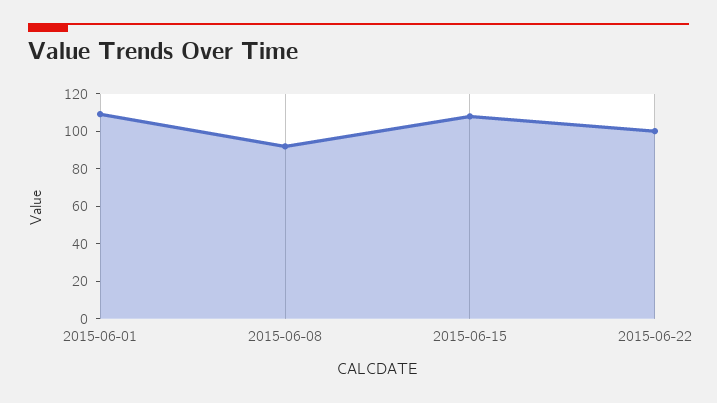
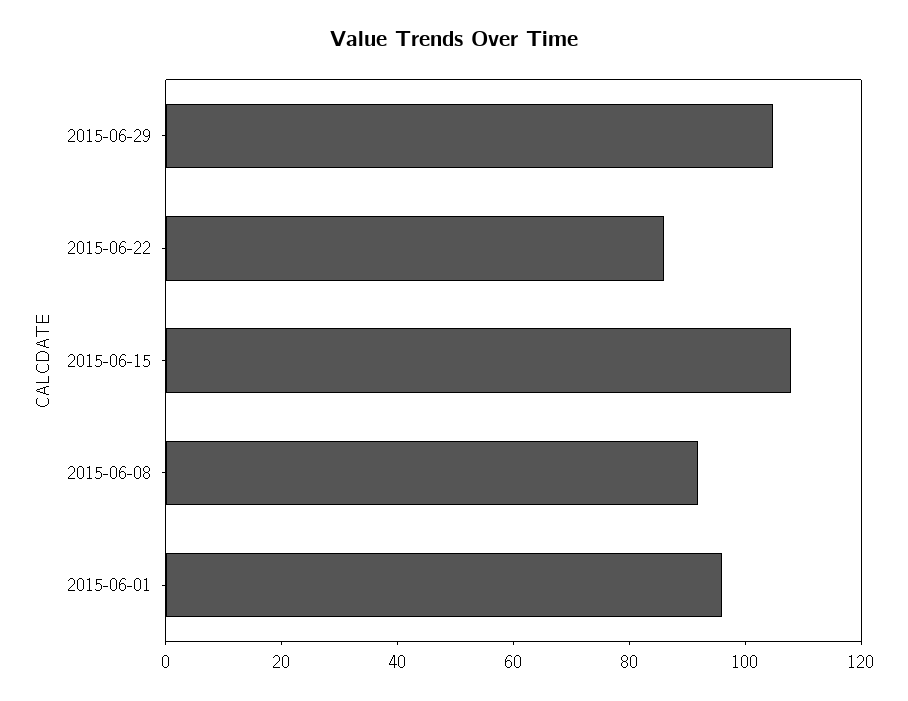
2015-06-01: 110 -> 95
2015-06-22: 100 -> 85
2015-06-29: none -> 105

